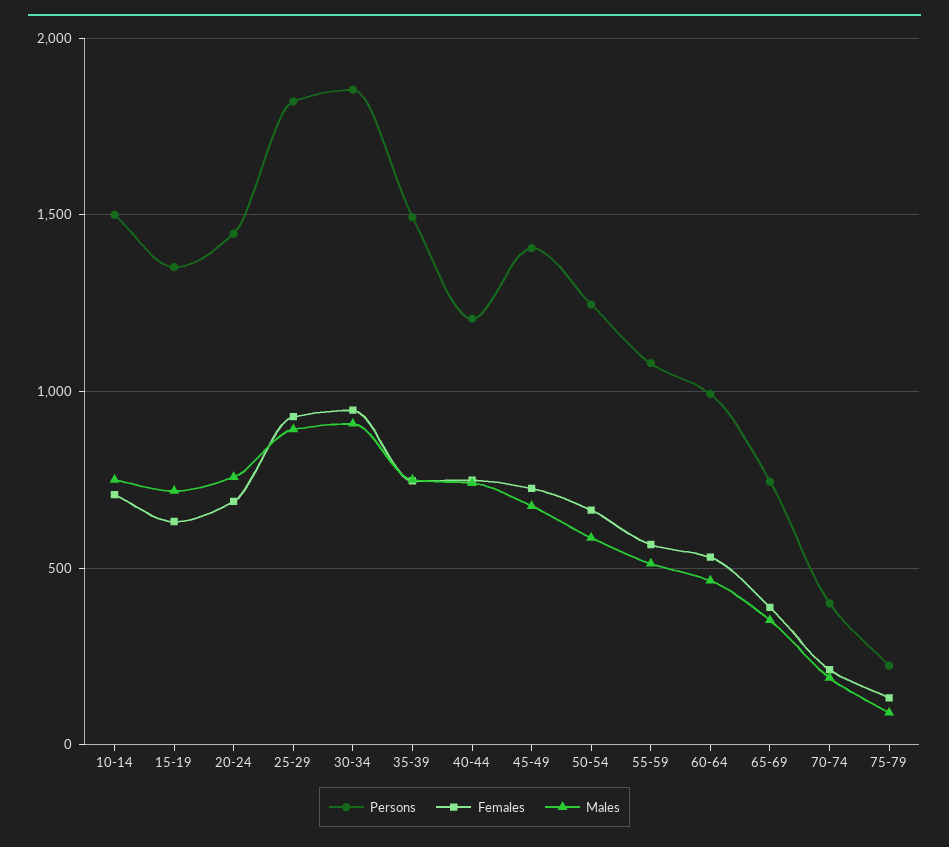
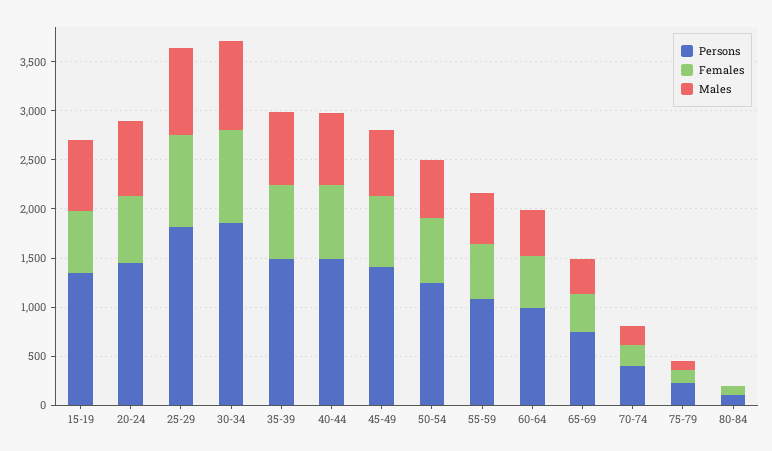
Persons, 10-14: 1500 -> none
Females, 10-14: 700 -> none
Males, 10-14: 750 -> none
Persons, 40-44: 1200 -> 1500
Persons, 80-84: none -> 100
Females, 80-84: none -> 100
Males, 80-84: none -> 0

